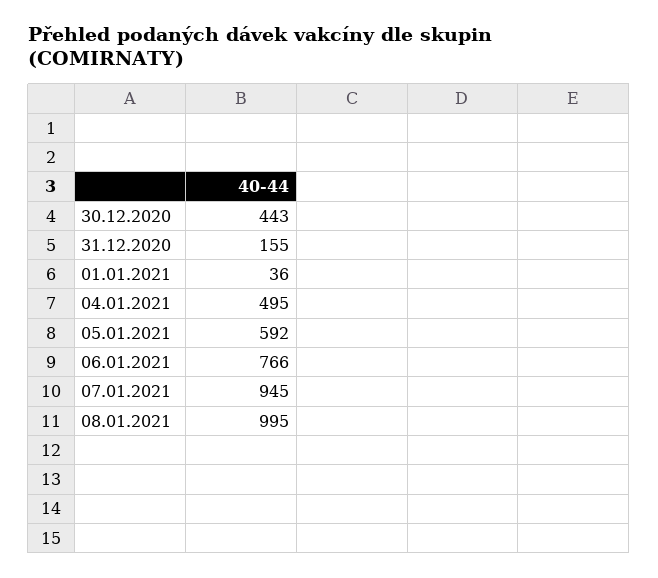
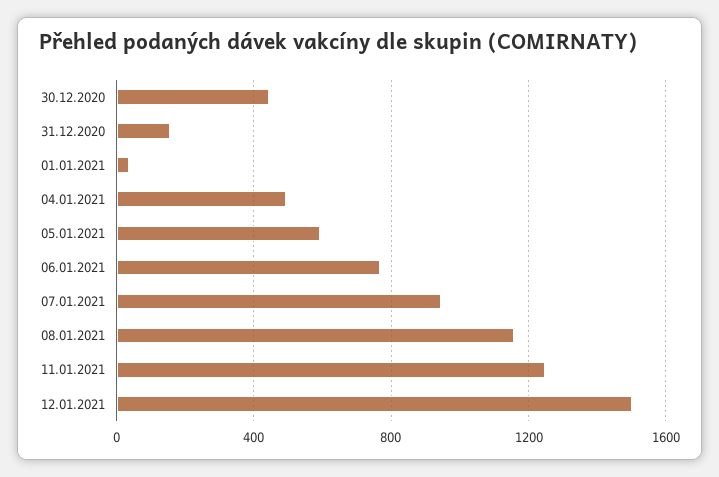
08.01.2021: 995 -> 1150
11.01.2021: none -> 1250
12.01.2021: none -> 1500

